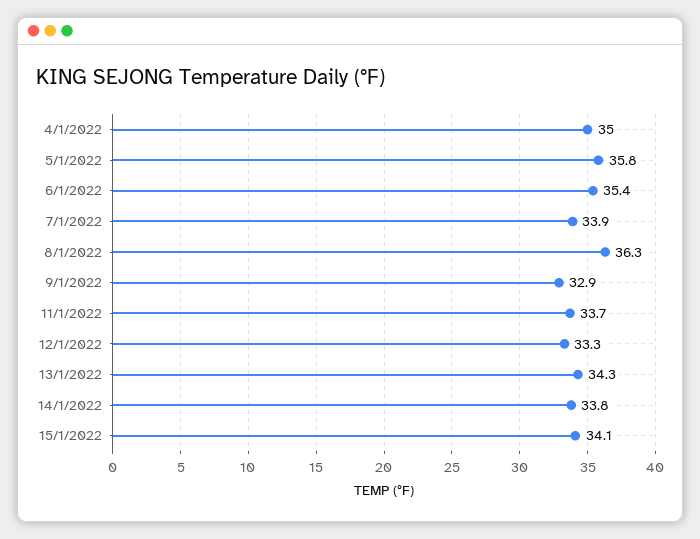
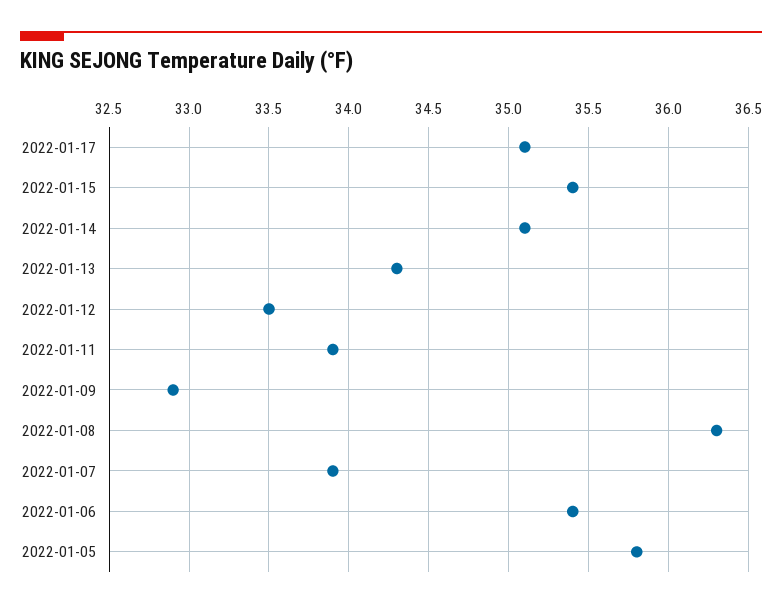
4/1/2022: 35 -> none
11/1/2022: 33.7 -> 33.9
12/1/2022: 33.3 -> 33.5
14/1/2022: 33.8 -> 35.1
15/1/2022: 34.1 -> 35.4
2022-01-17: none -> 35.1

